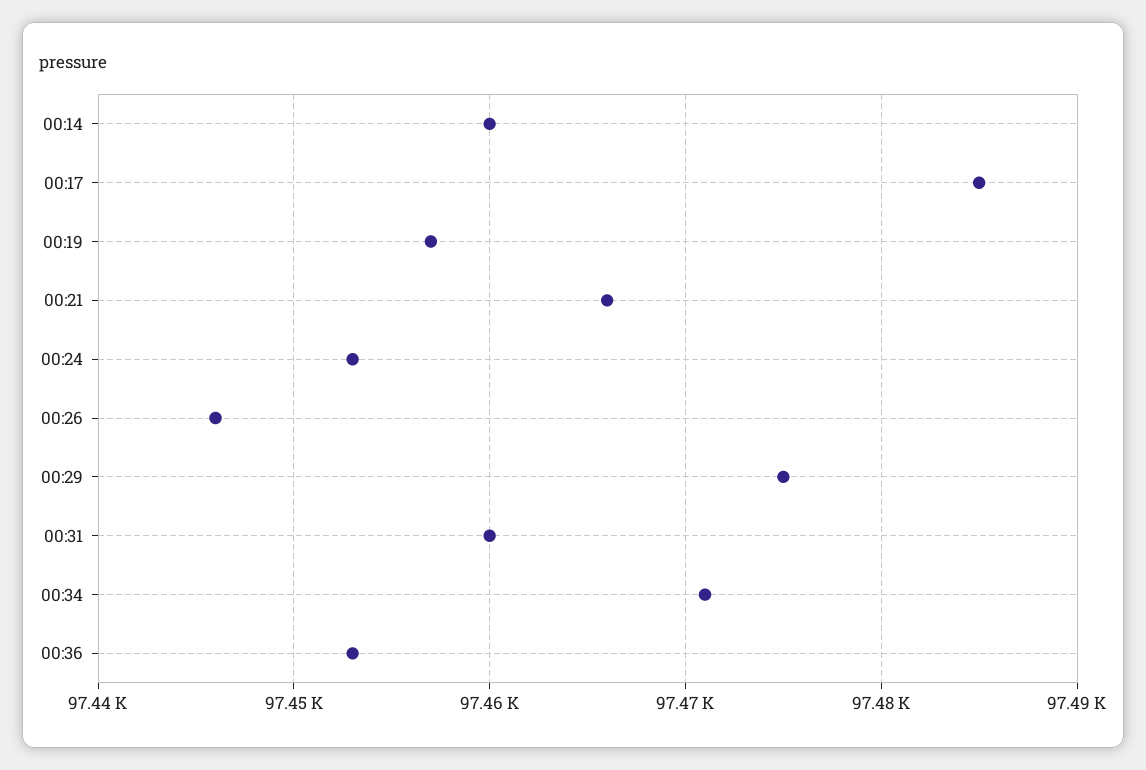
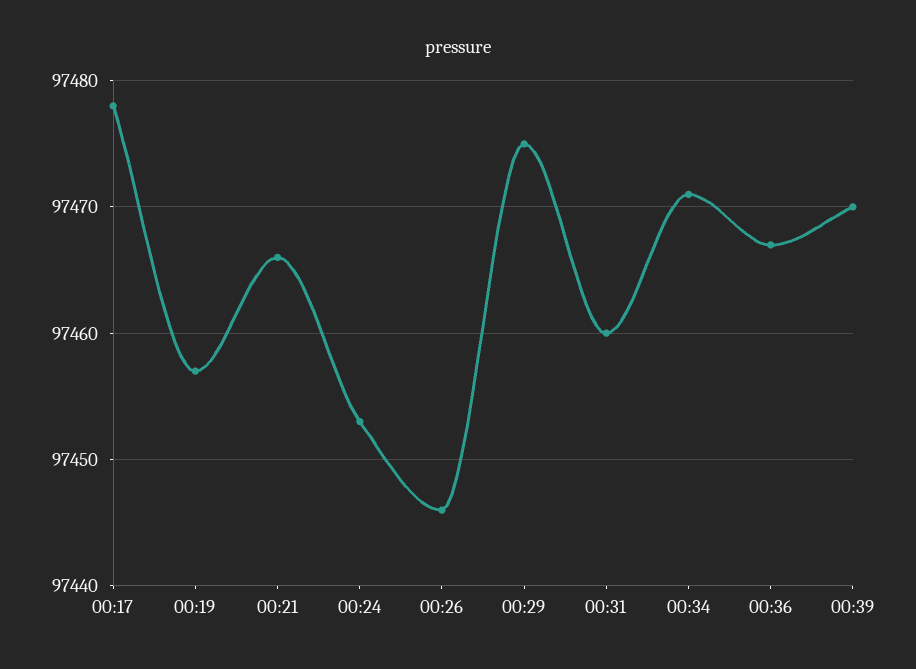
00:14: 97460 -> none
00:17: 97485 -> 97478
00:36: 97453 -> 97467
00:39: none -> 97470

